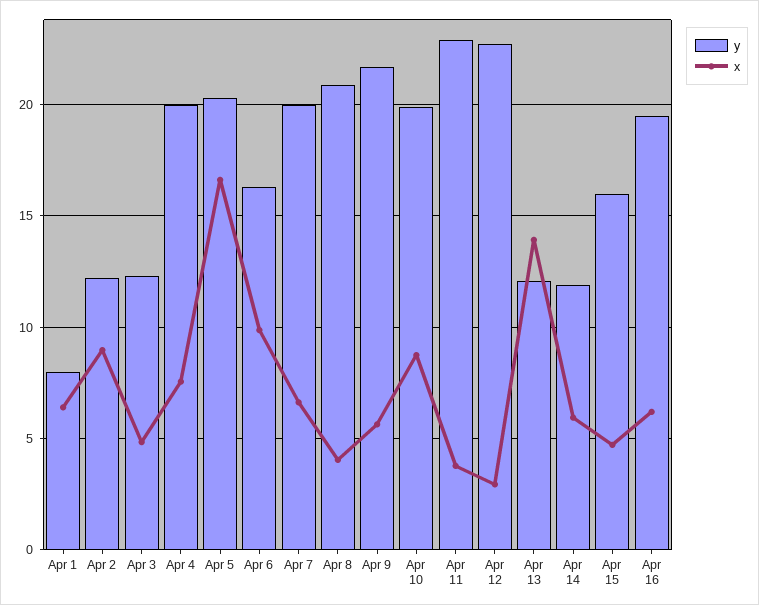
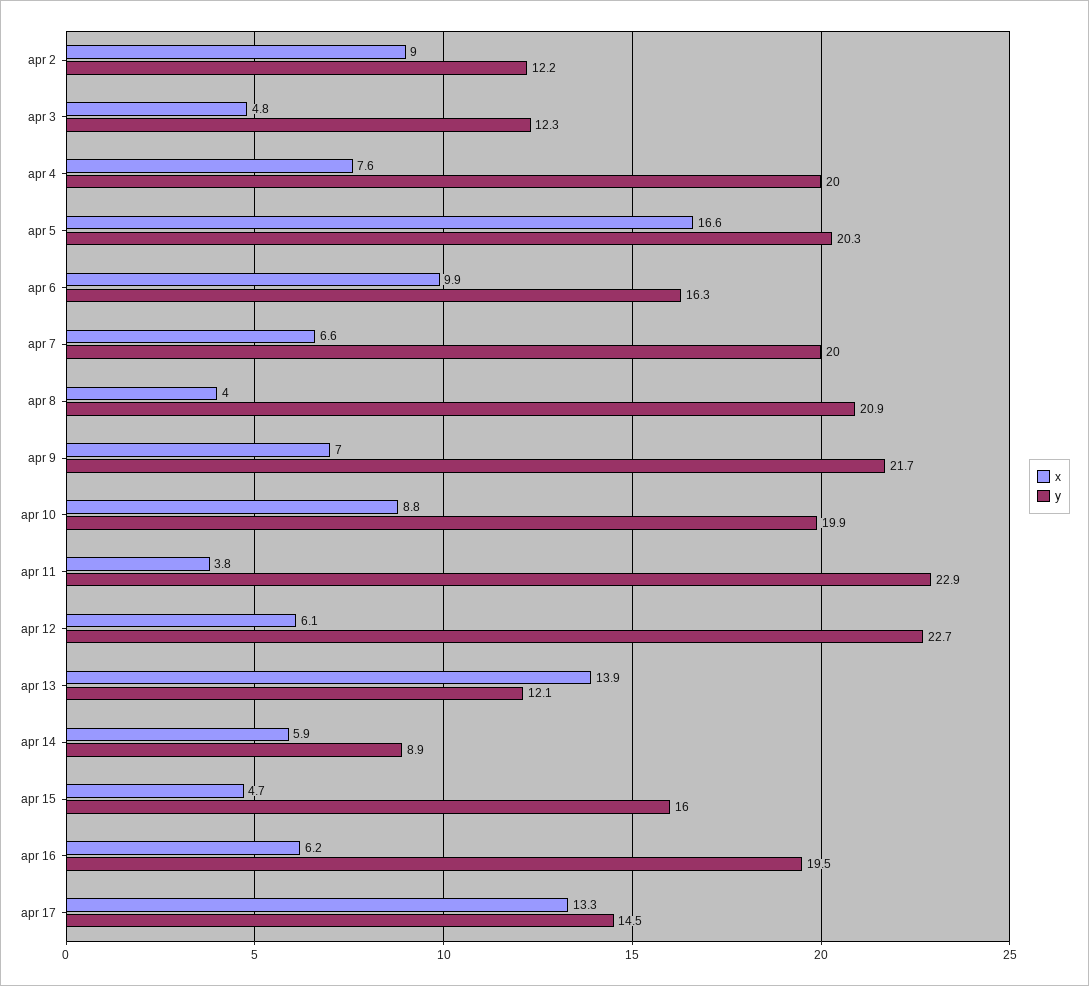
y, Apr 1: 8 -> none
x, Apr 1: 6.5 -> none
x, Apr 9: 5.5 -> 7
x, Apr 12: 3 -> 6.1
y, Apr 14: 12 -> 8.9
x, apr 17: none -> 13.3
y, apr 17: none -> 14.5

